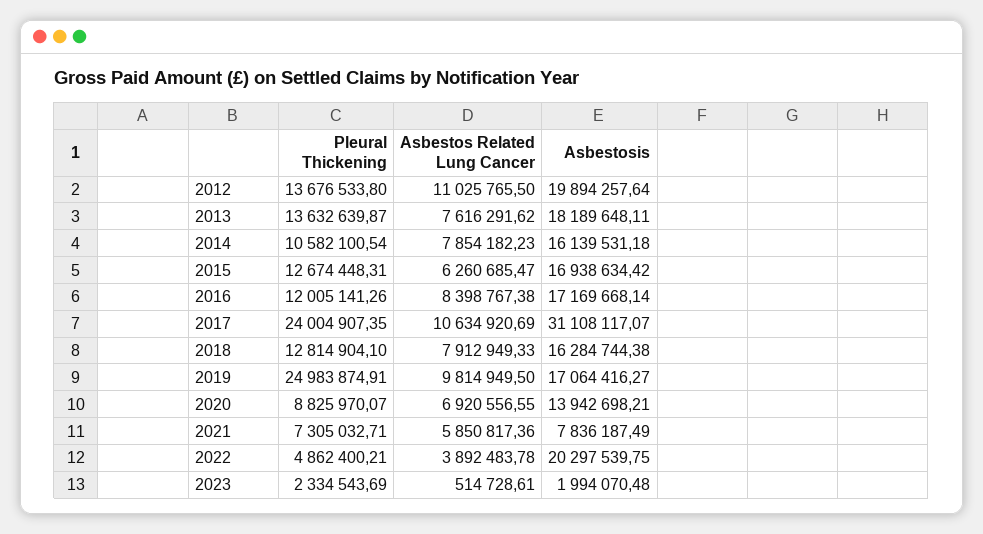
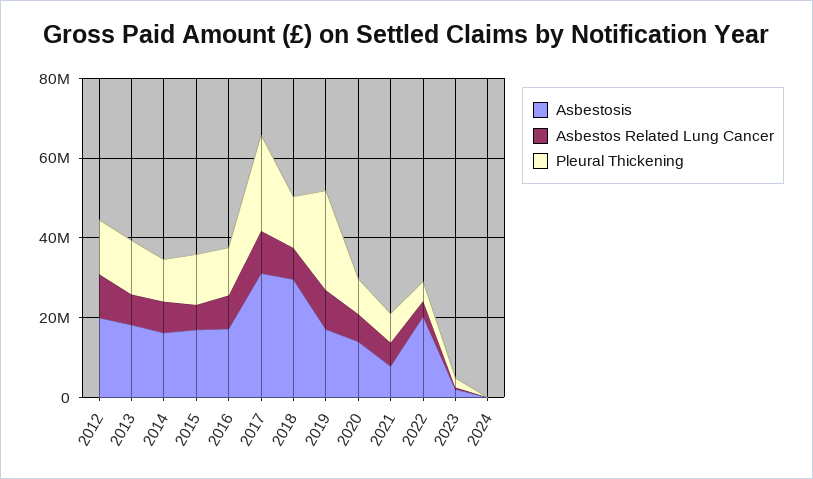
Asbestosis, 2018: 16284744.38 -> 30000000
Asbestosis, 2024: none -> 0
Asbestos Related Lung Cancer, 2024: none -> 0
Pleural Thickening, 2024: none -> 0

